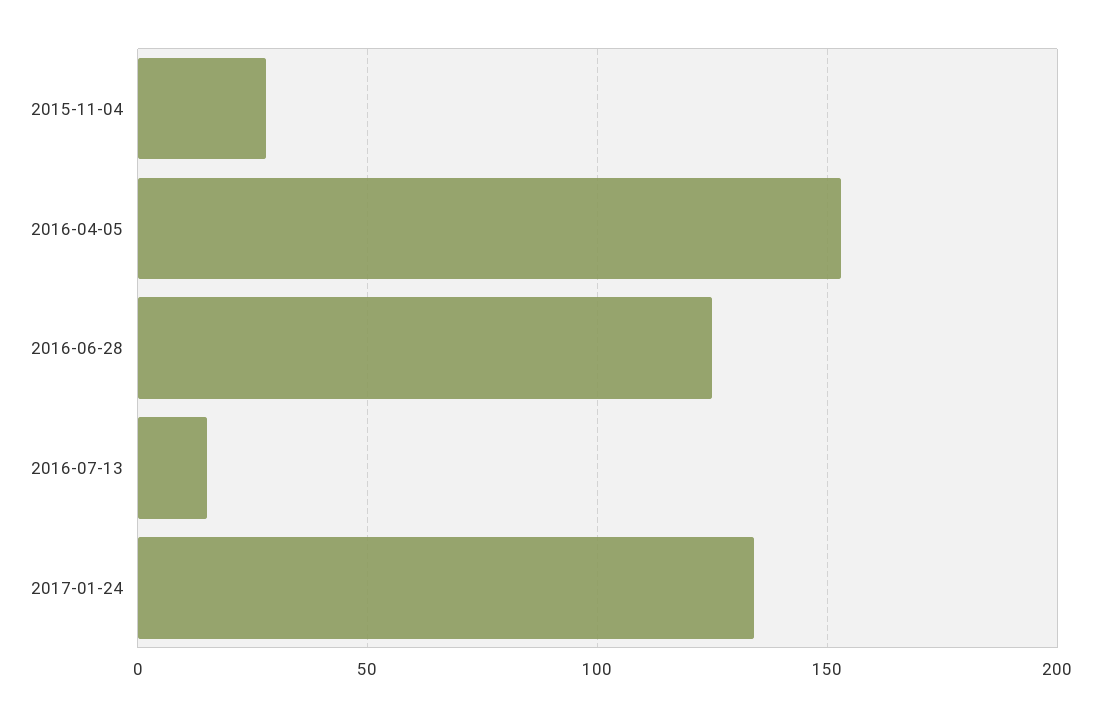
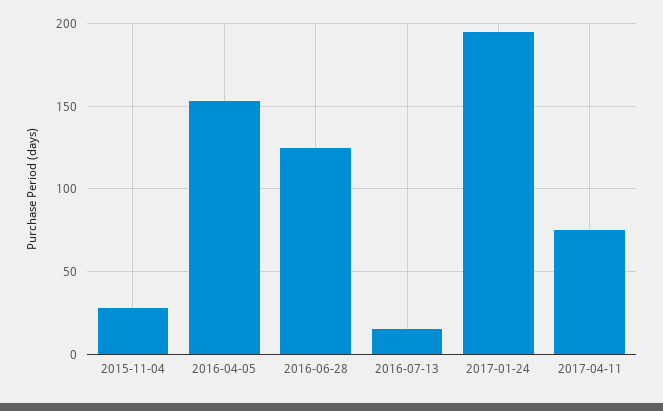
2017-01-24: 135 -> 195
2017-04-11: none -> 75

